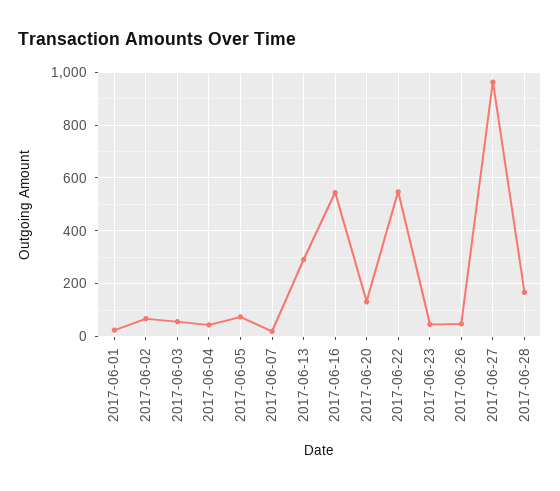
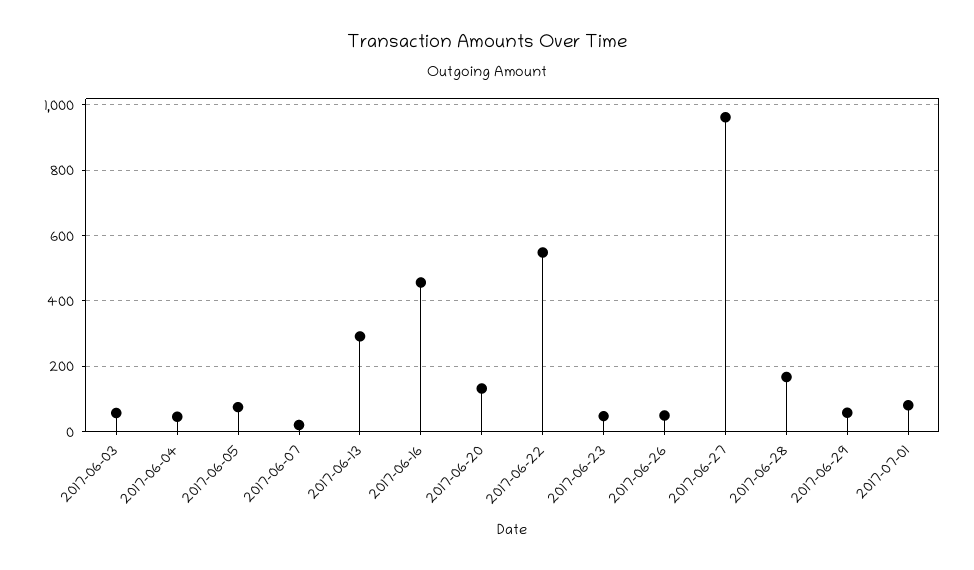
2017-06-01: 25 -> none
2017-06-02: 75 -> none
2017-06-16: 550 -> 460
2017-06-29: none -> 60
2017-07-01: none -> 80

